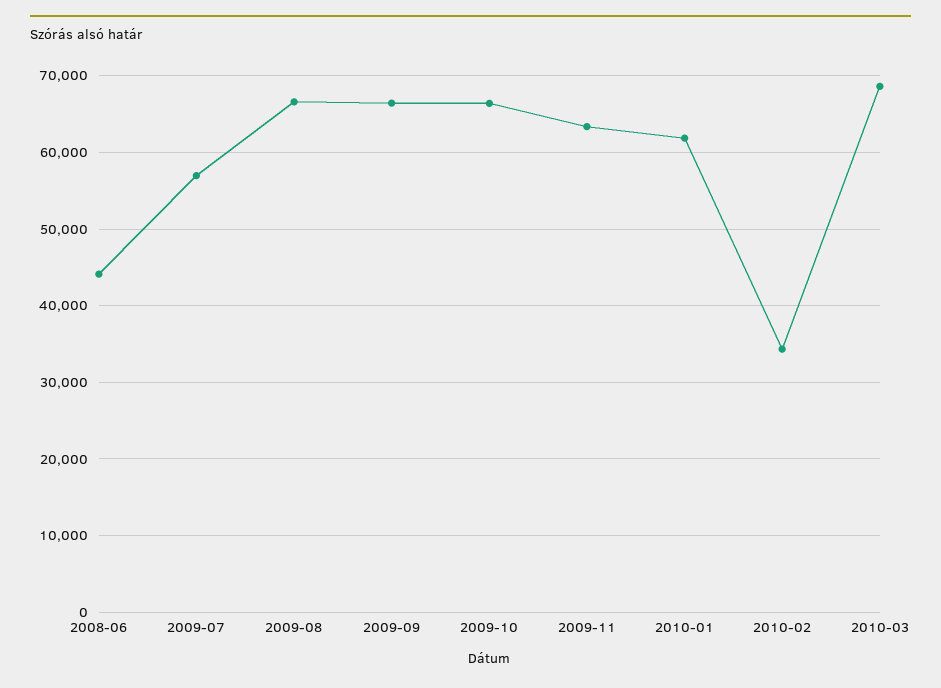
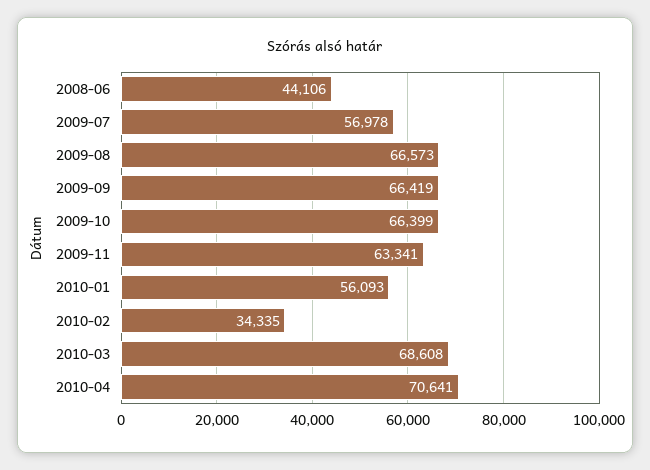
2010-01: 62000 -> 56093
2010-04: none -> 70641

